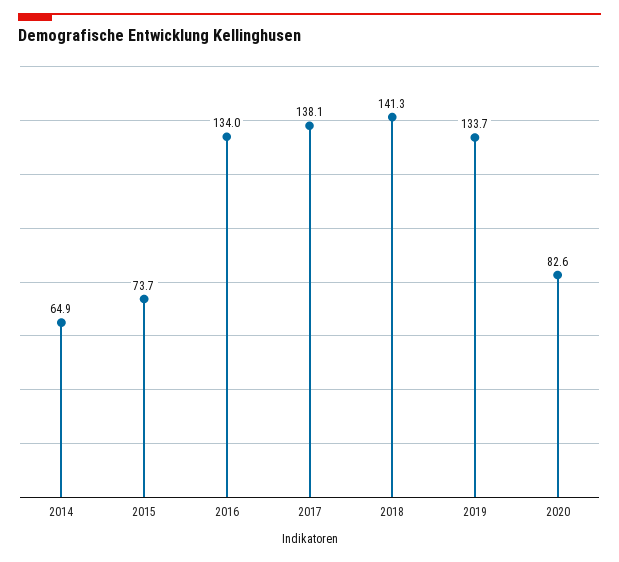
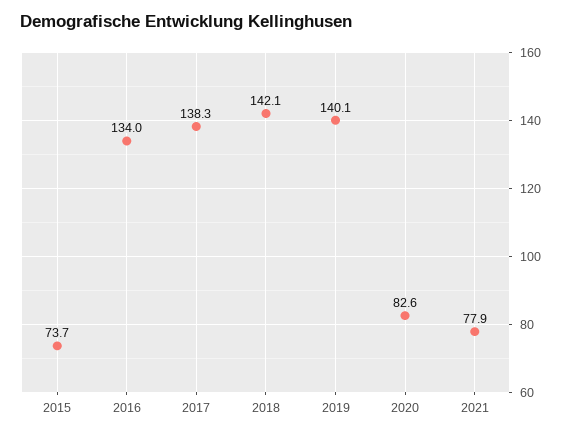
2014: 64.9 -> none
2017: 138.1 -> 138.3
2018: 141.3 -> 142.1
2019: 133.7 -> 140.1
2021: none -> 77.9

